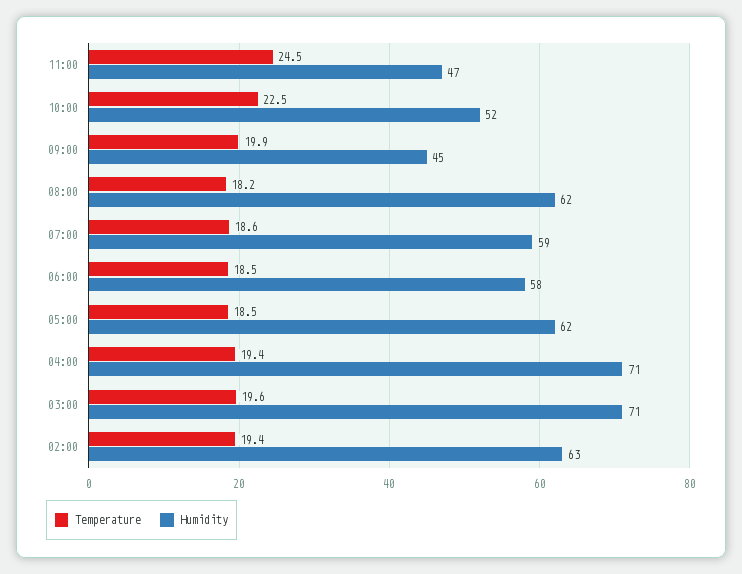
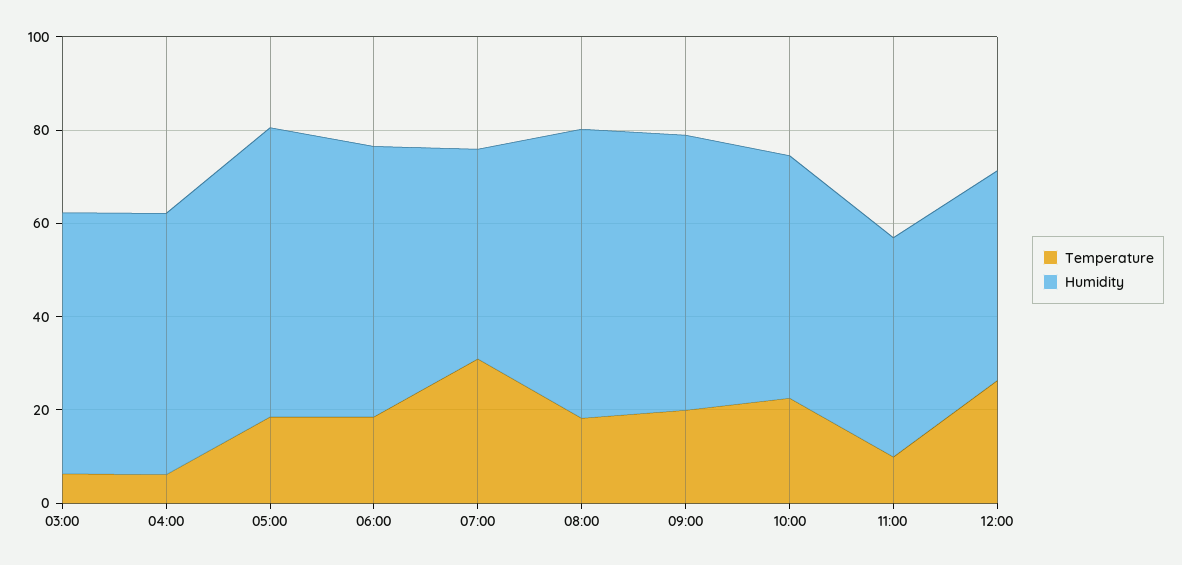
Temperature, 11:00: 24.5 -> 10
Humidity, 09:00: 45 -> 60
Temperature, 07:00: 18.6 -> 30
Humidity, 07:00: 59 -> 45
Temperature, 04:00: 19.4 -> 5
Humidity, 04:00: 71 -> 55
Temperature, 03:00: 19.6 -> 5
Humidity, 03:00: 71 -> 55
Temperature, 02:00: 19.4 -> none
Humidity, 02:00: 63 -> none
Temperature, 12:00: none -> 25
Humidity, 12:00: none -> 45

